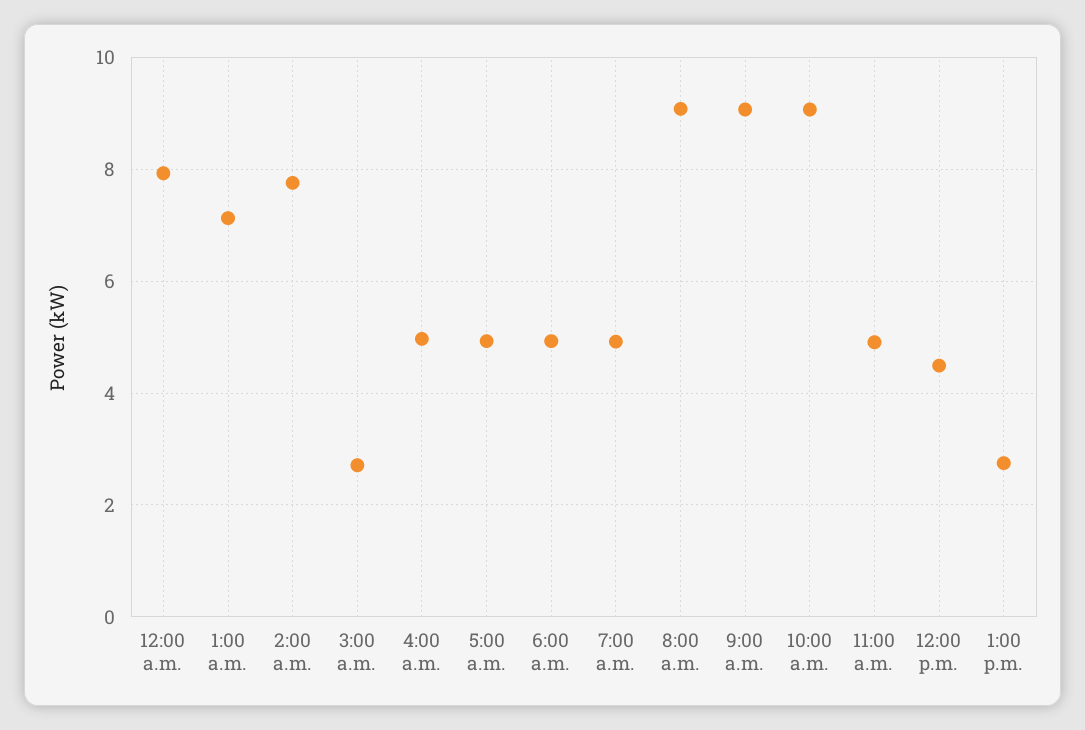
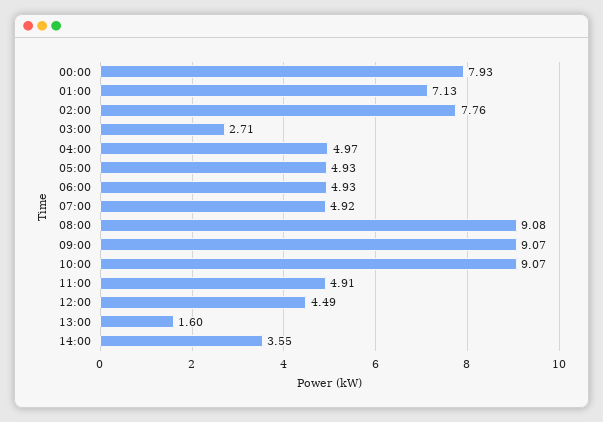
1:00 p.m.: 2.8 -> 1.6
14:00: none -> 3.55

